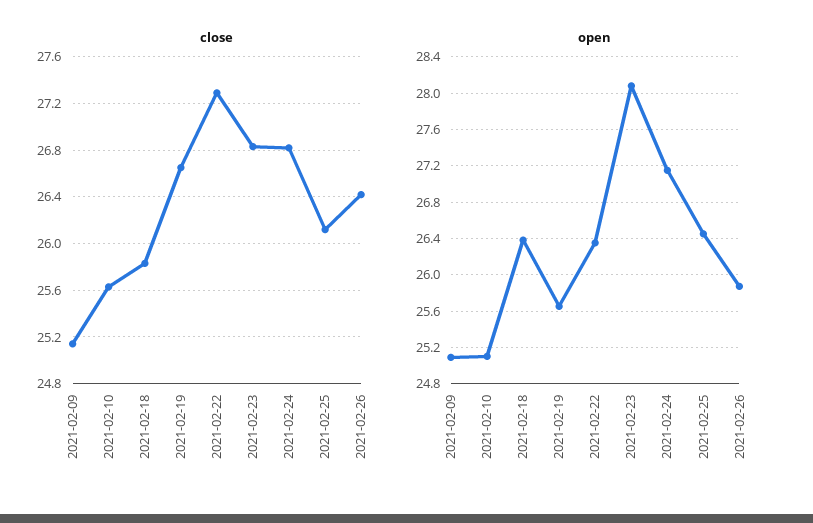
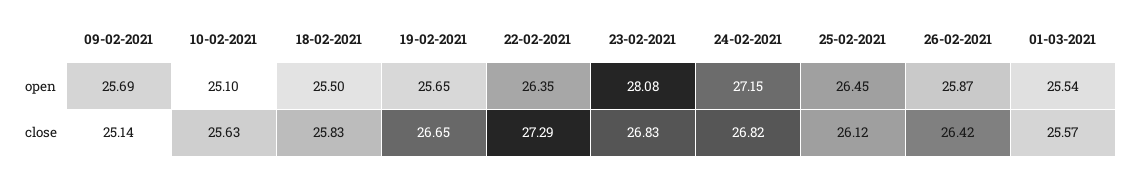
open, 2021-02-09: 25.1 -> 25.69
open, 2021-02-18: 26.4 -> 25.5
open, 01-03-2021: none -> 25.54
close, 01-03-2021: none -> 25.57

